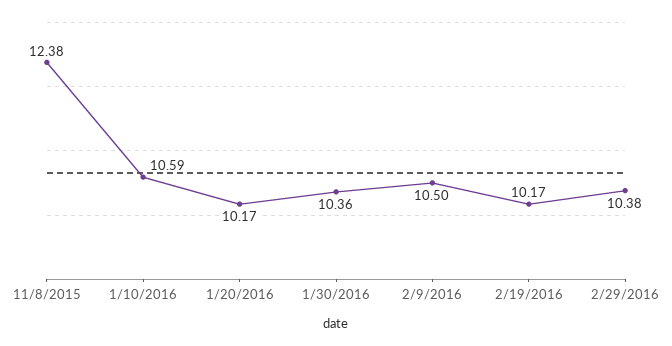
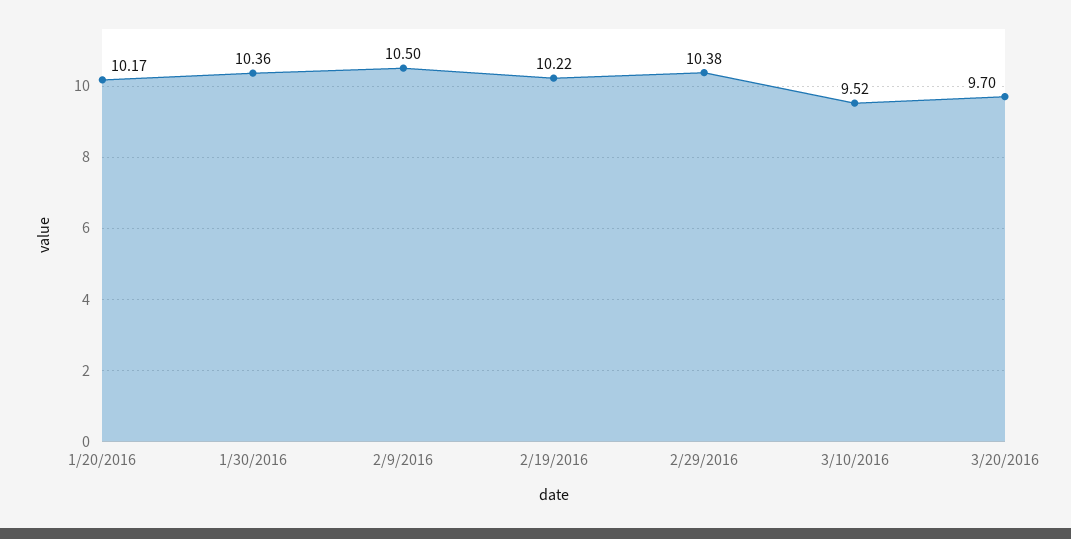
11/8/2015: 12.38 -> none
1/10/2016: 10.59 -> none
2/19/2016: 10.17 -> 10.22
3/10/2016: none -> 9.52
3/20/2016: none -> 9.7

